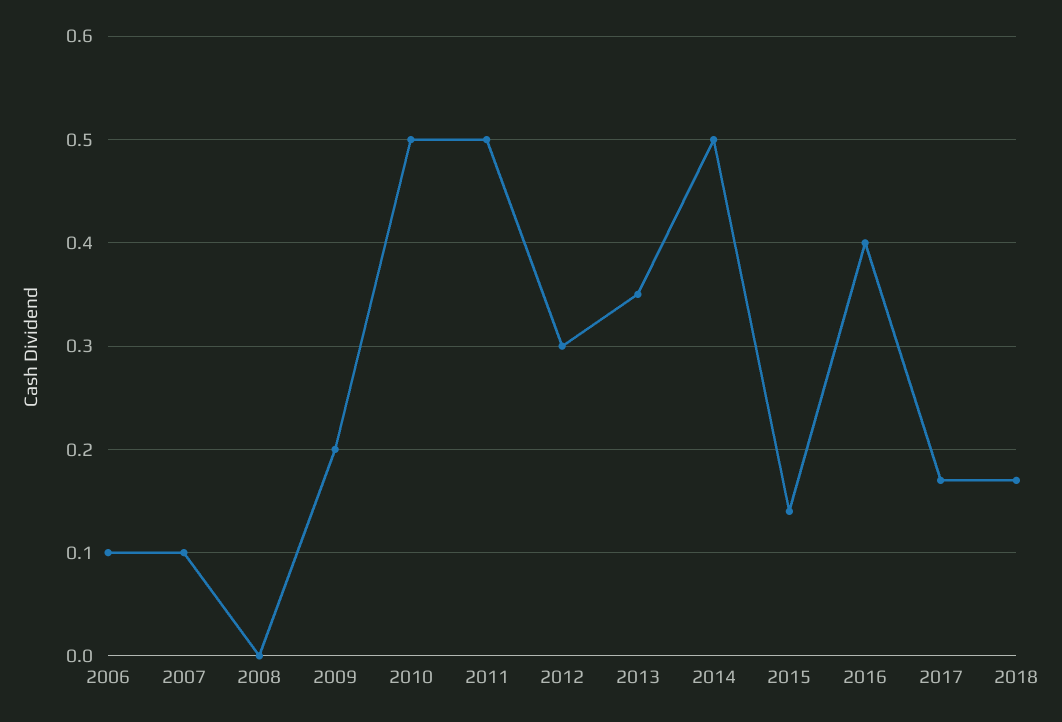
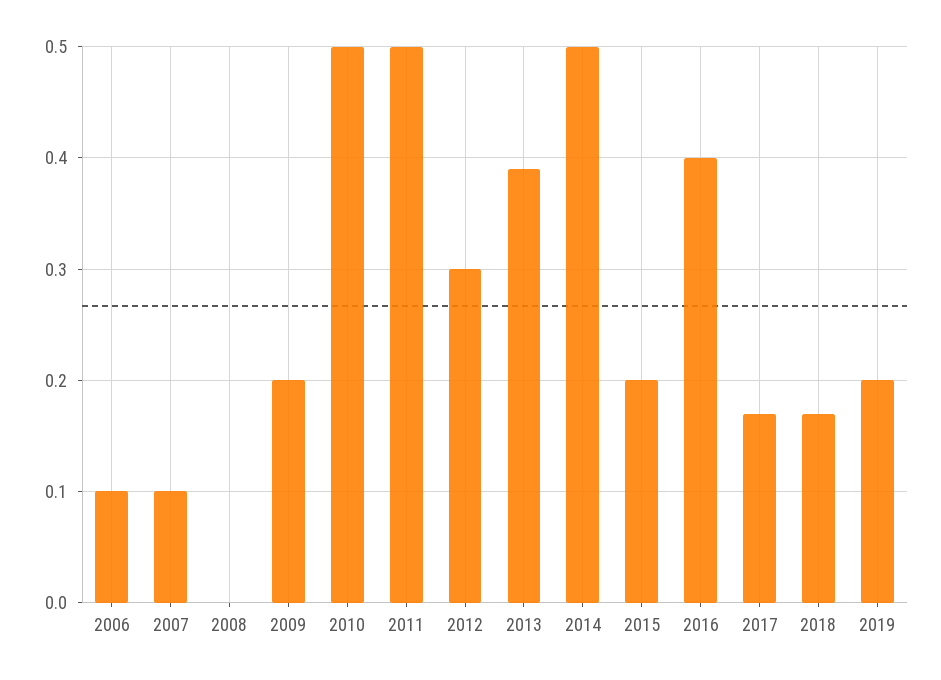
2013: 0.35 -> 0.39
2015: 0.14 -> 0.2
2019: none -> 0.2

